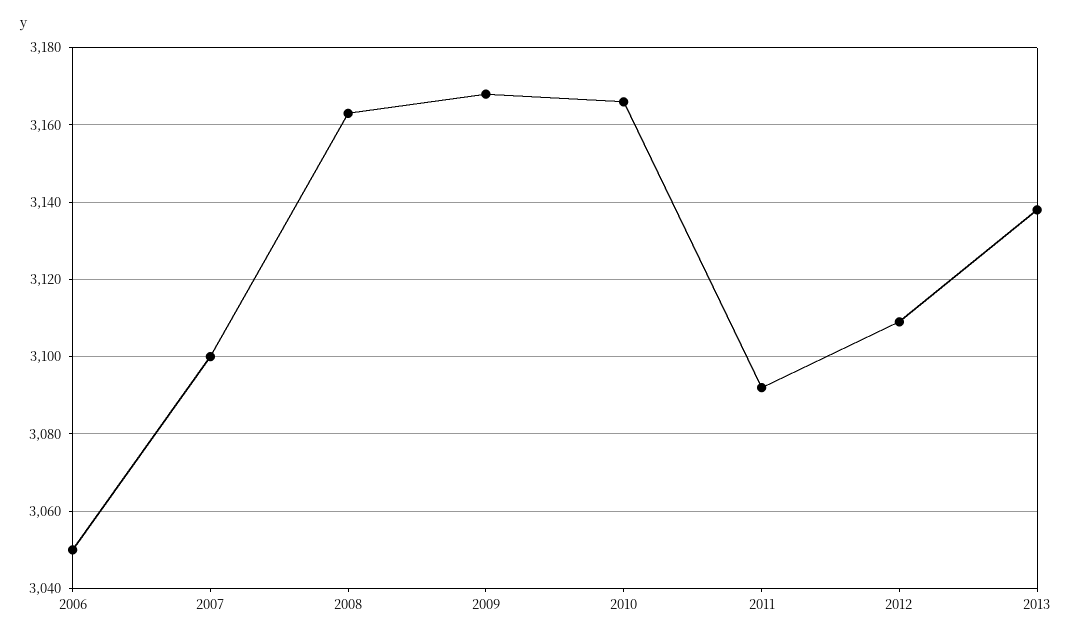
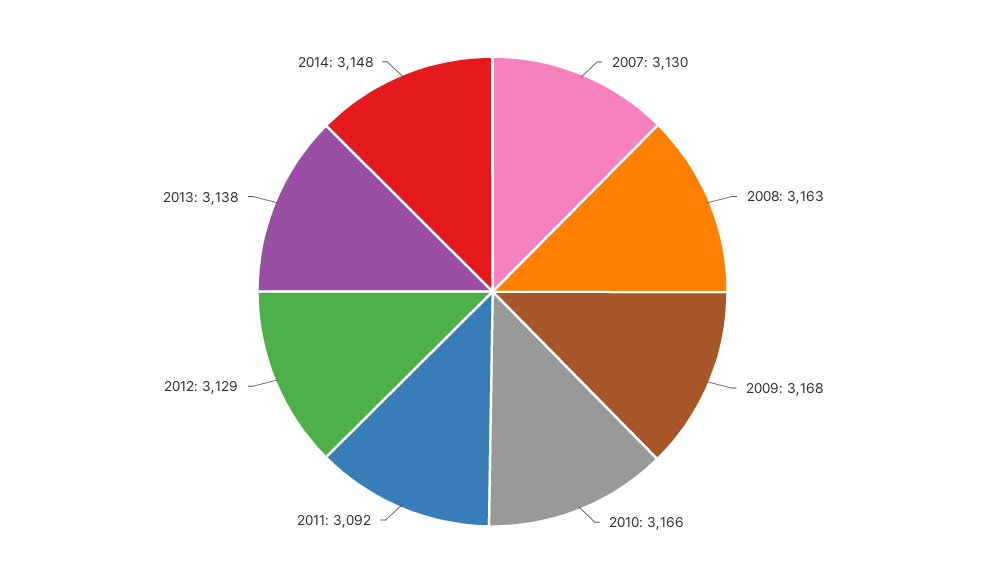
2006: 3050 -> none
2007: 3100 -> 3130
2012: 3110 -> 3129
2014: none -> 3148

